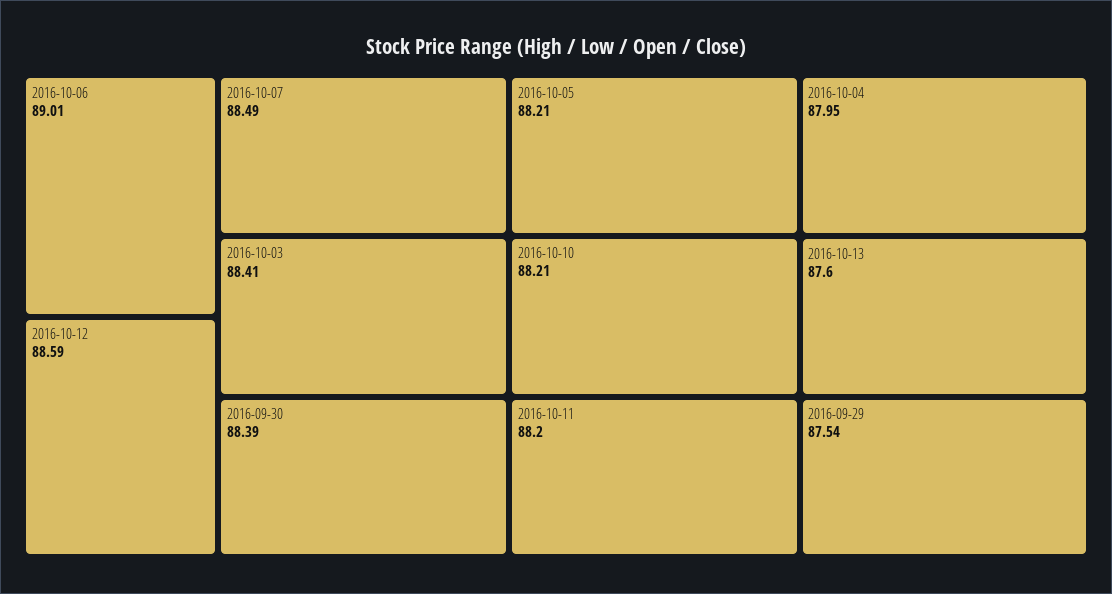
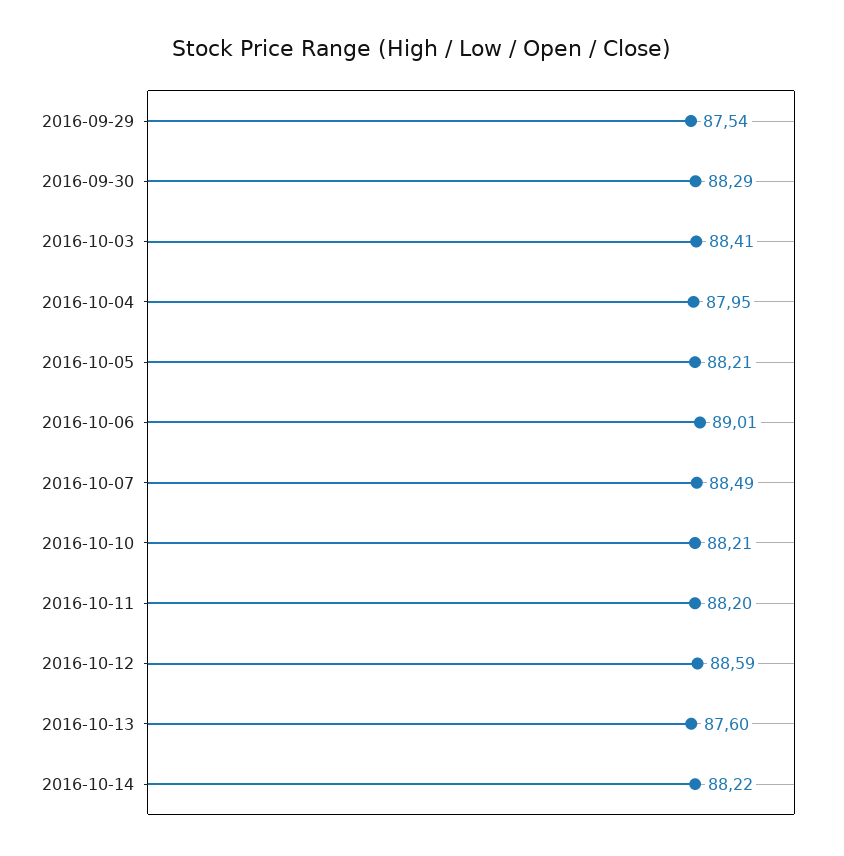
2016-09-30: 88.39 -> 88.29
2016-10-14: none -> 88.22

